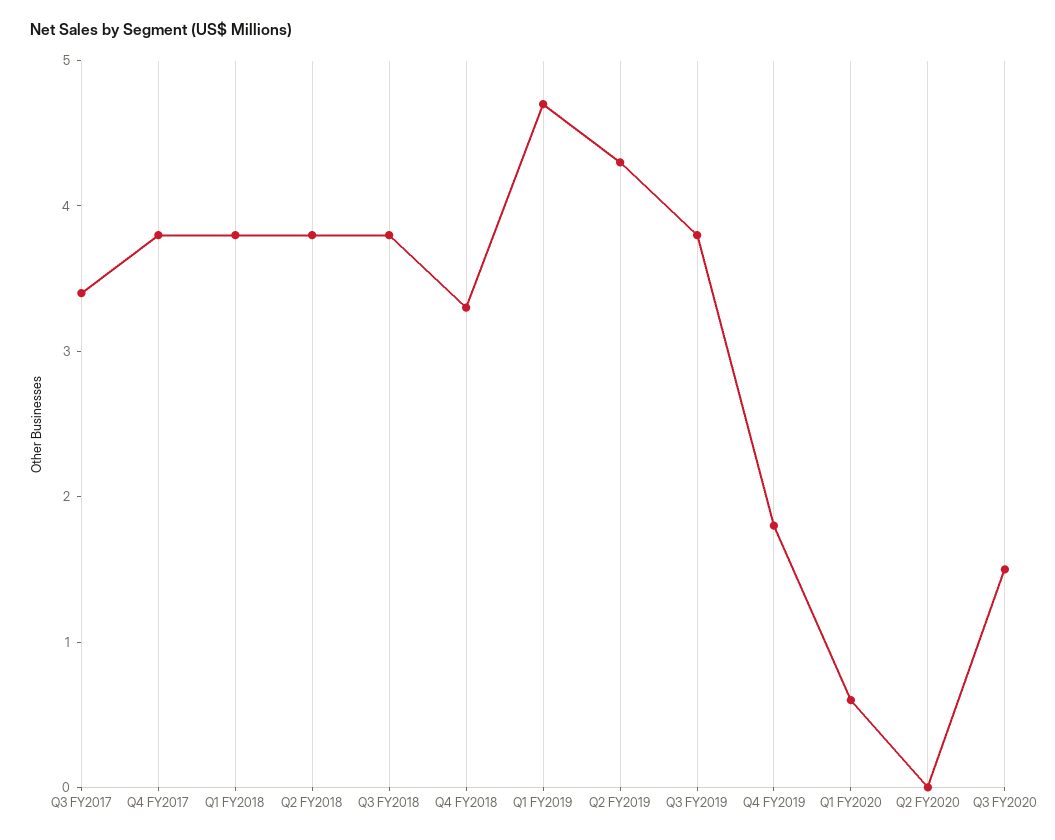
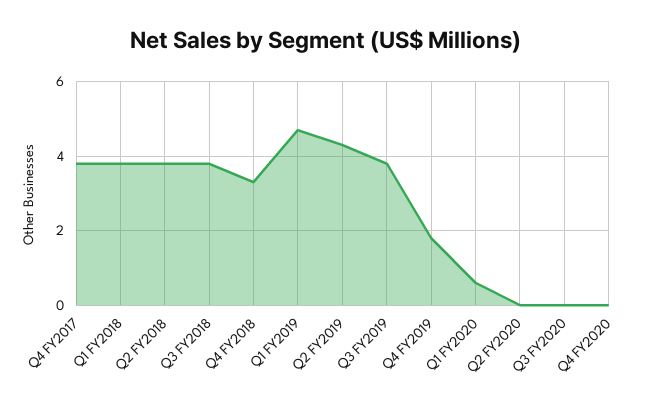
Q3 FY2017: 3.4 -> none
Q3 FY2020: 1.5 -> 0
Q4 FY2020: none -> 0

